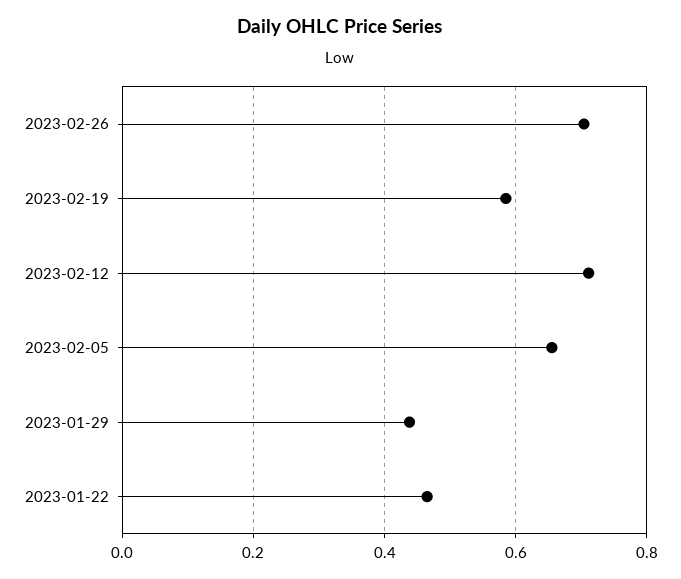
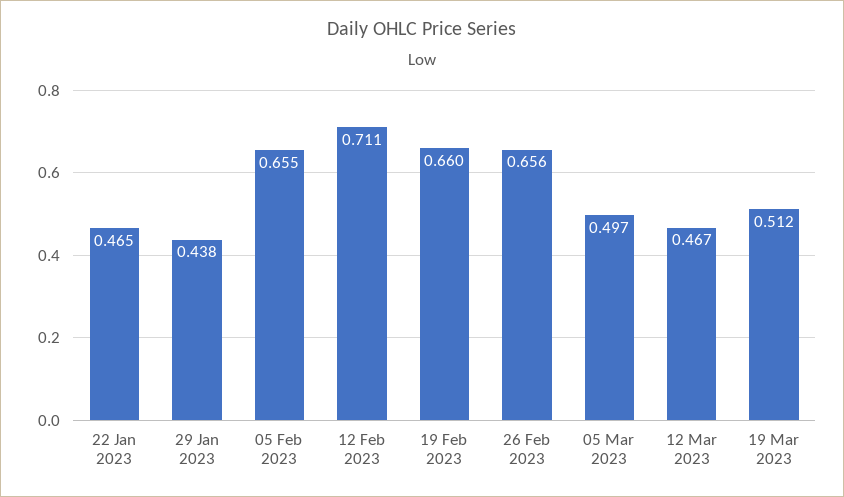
2023-02-26: 0.7 -> 0.656
2023-02-19: 0.58 -> 0.66
05 Mar 2023: none -> 0.497
12 Mar 2023: none -> 0.467
19 Mar 2023: none -> 0.512

